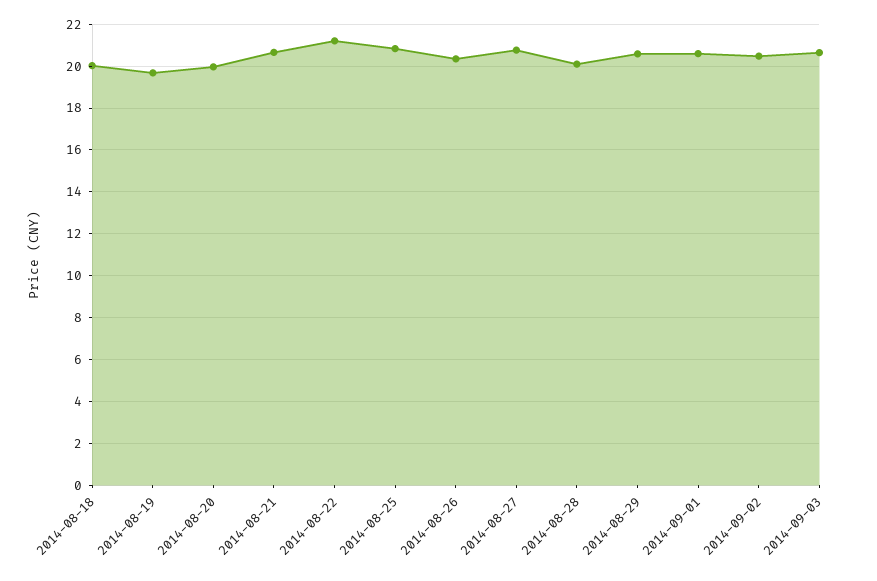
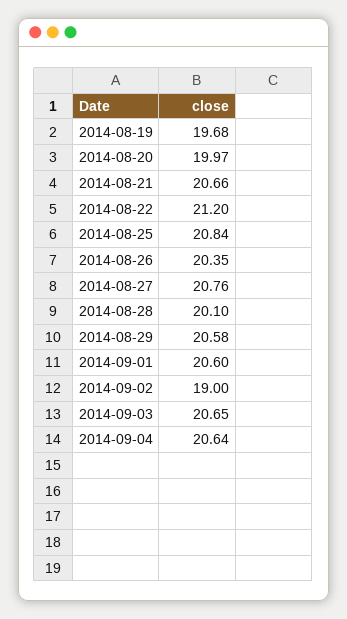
2014-08-18: 20 -> none
2014-09-02: 20.5 -> 19
2014-09-04: none -> 20.64

